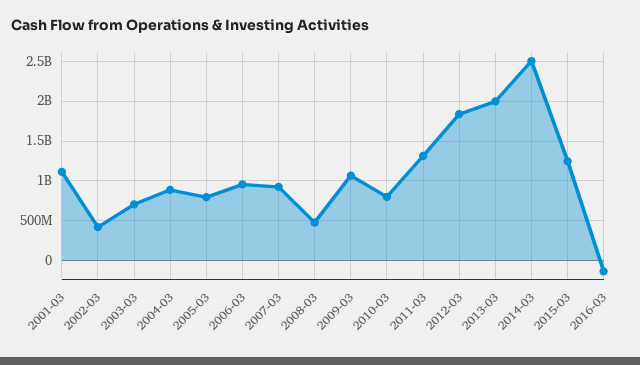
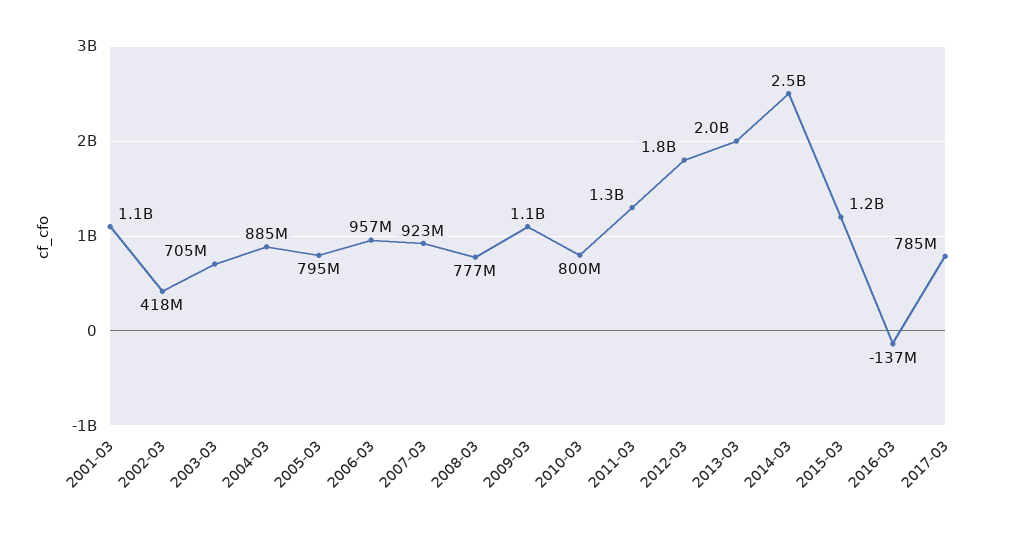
2008-03: 500000000 -> 777000000
2017-03: none -> 785000000

